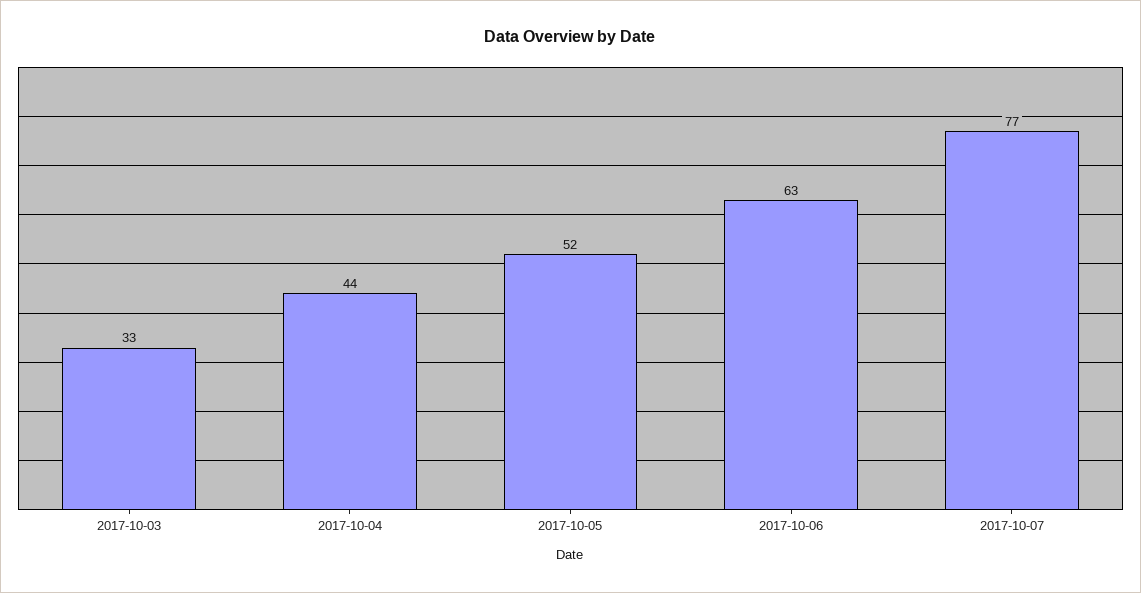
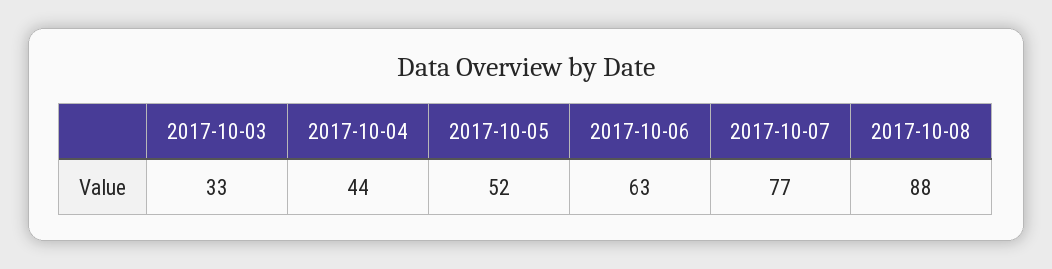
2017-10-08: none -> 88

